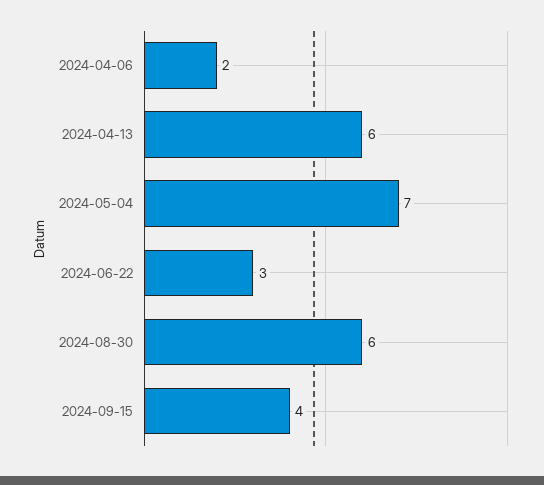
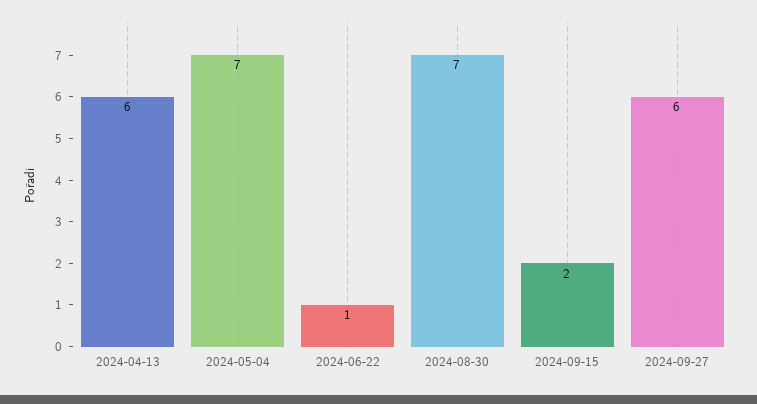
2024-04-06: 2 -> none
2024-06-22: 3 -> 1
2024-08-30: 6 -> 7
2024-09-15: 4 -> 2
2024-09-27: none -> 6

